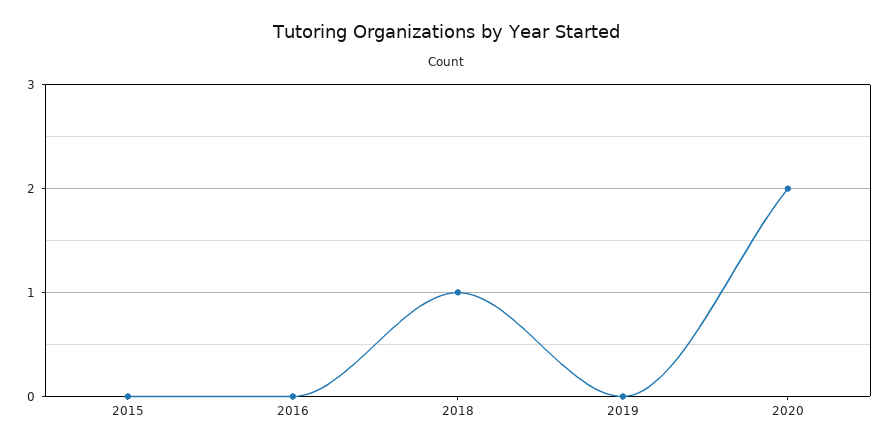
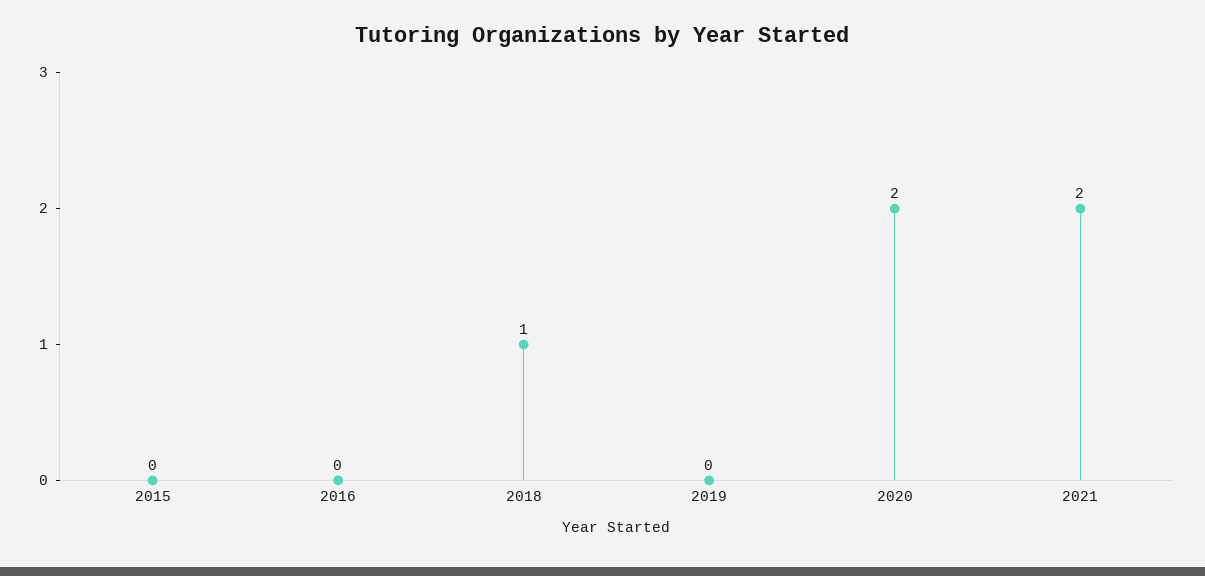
2021: none -> 2

